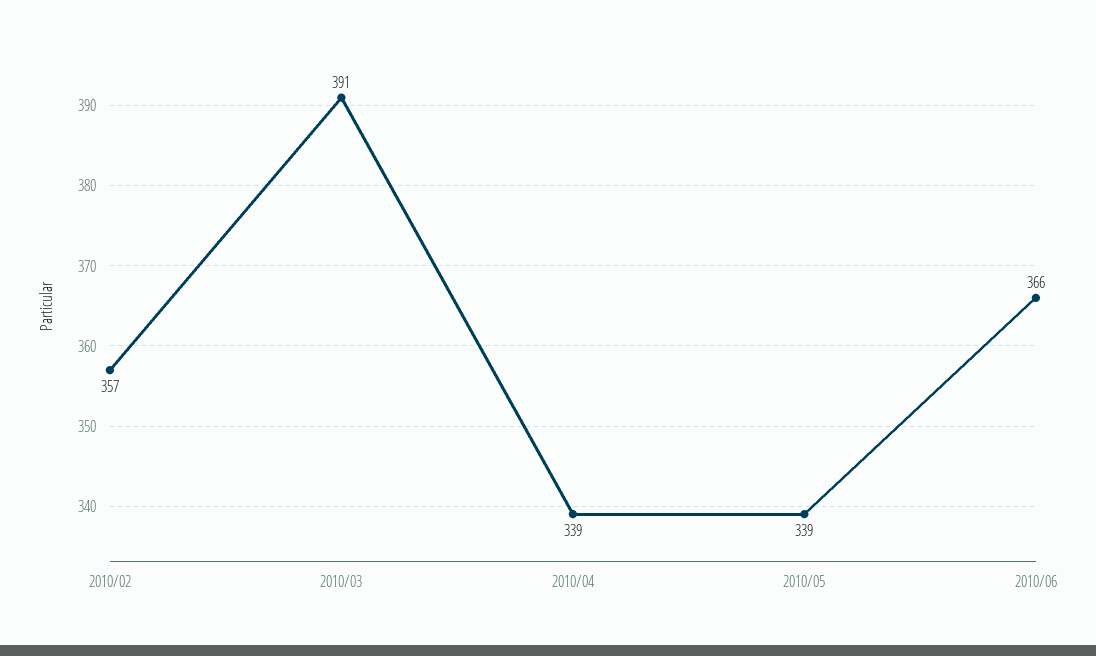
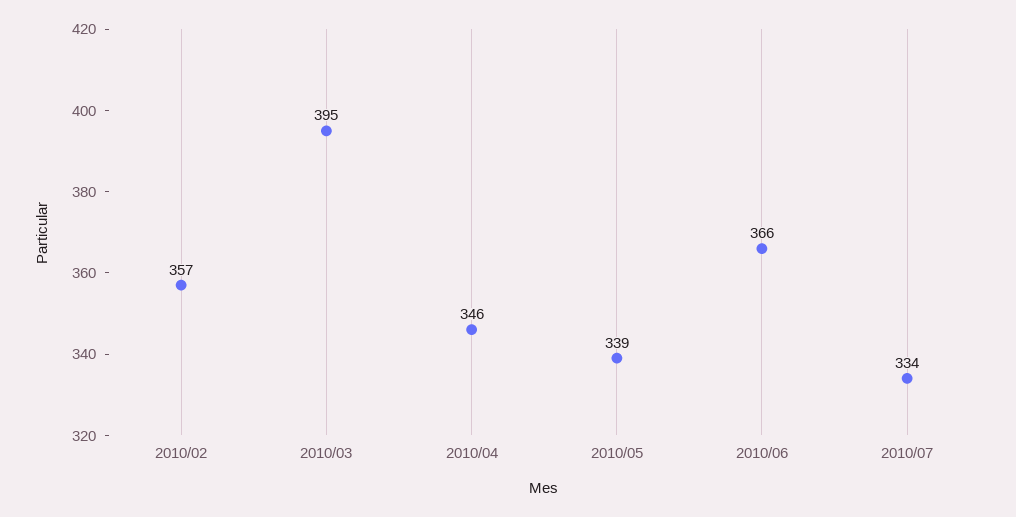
2010/03: 391 -> 395
2010/04: 339 -> 346
2010/07: none -> 334

